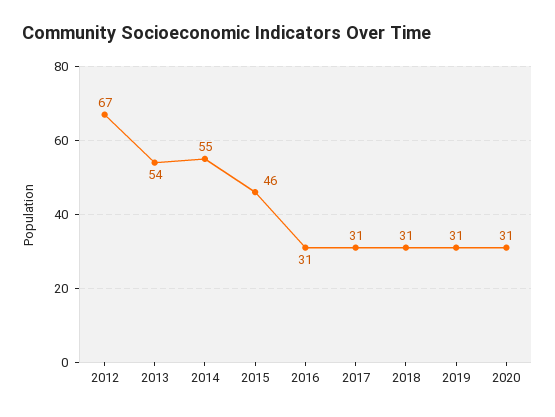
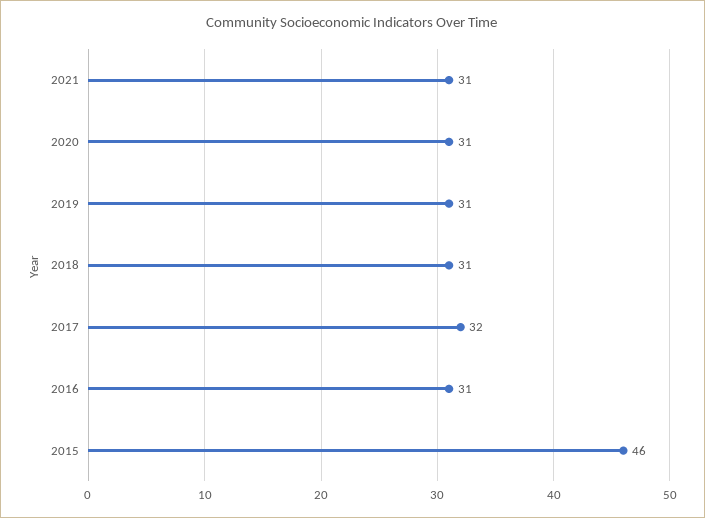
2012: 67 -> none
2013: 54 -> none
2014: 55 -> none
2017: 31 -> 32
2021: none -> 31

